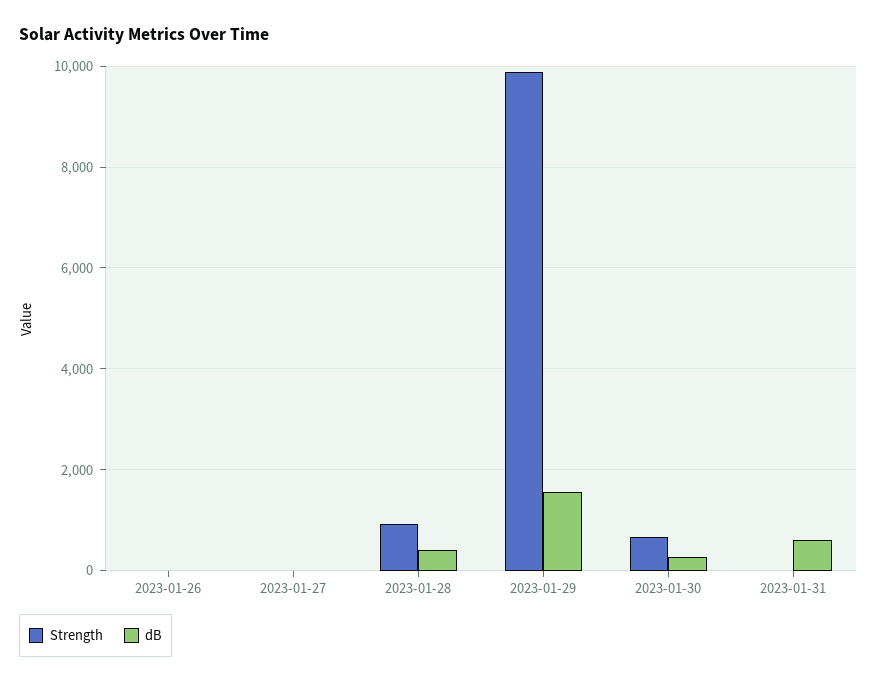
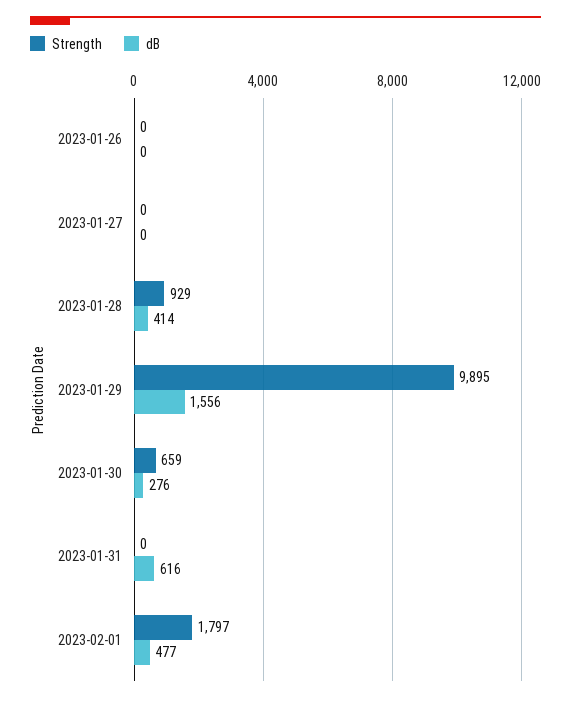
Strength, 2023-02-01: none -> 1797
dB, 2023-02-01: none -> 477

